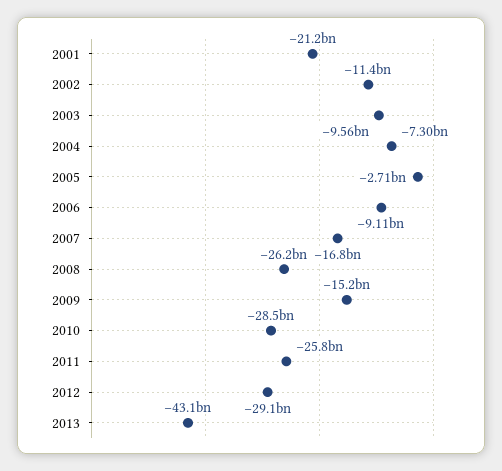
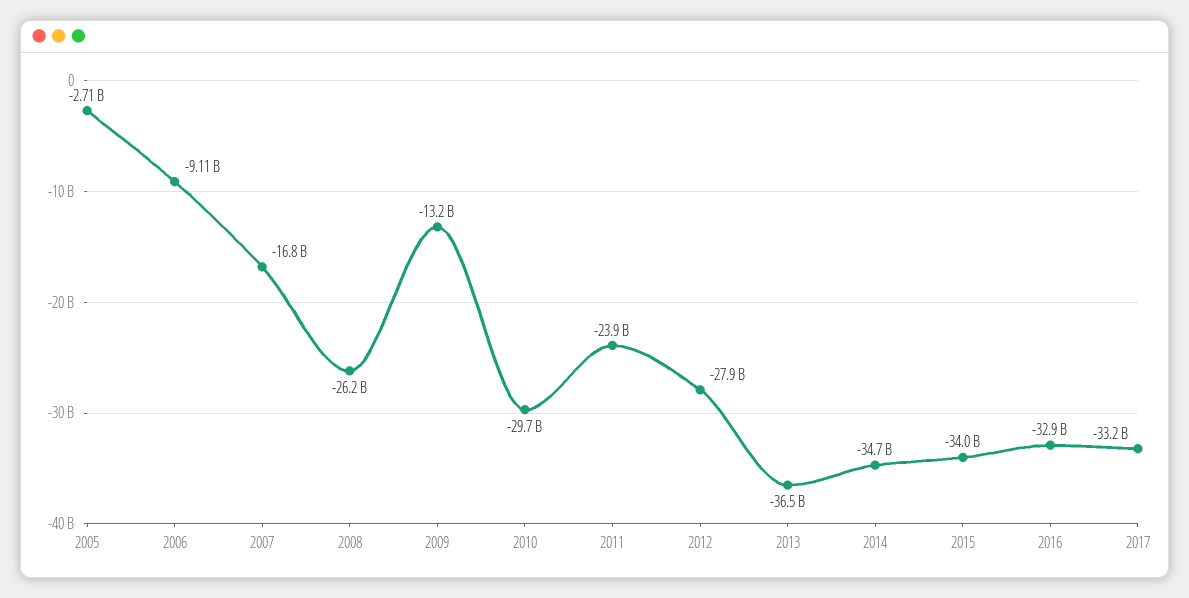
2001: -21200000000 -> none
2002: -11400000000 -> none
2003: -9560000000 -> none
2004: -7300000000 -> none
2009: -15200000000 -> -13200000000
2010: -28500000000 -> -29700000000
2011: -25800000000 -> -23900000000
2012: -29100000000 -> -27900000000
2013: -43100000000 -> -36500000000
2014: none -> -34700000000
2015: none -> -34000000000
2016: none -> -32900000000
2017: none -> -33200000000

